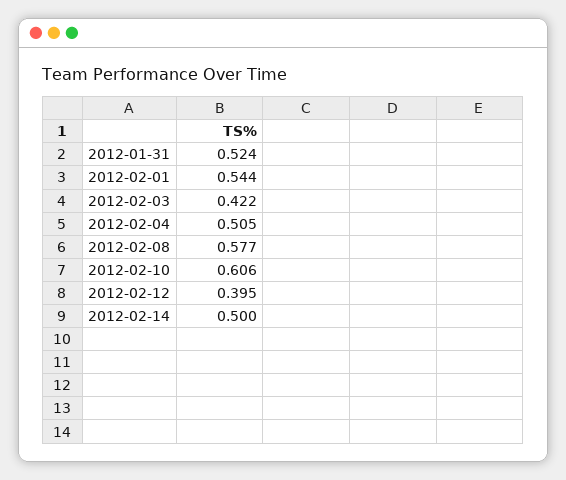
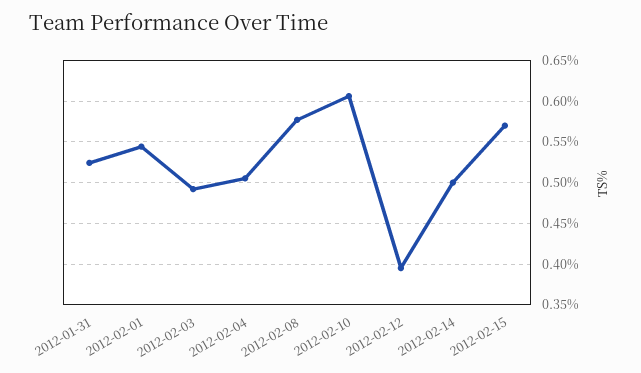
2012-02-03: 0.422 -> 0.49
2012-02-15: none -> 0.57

